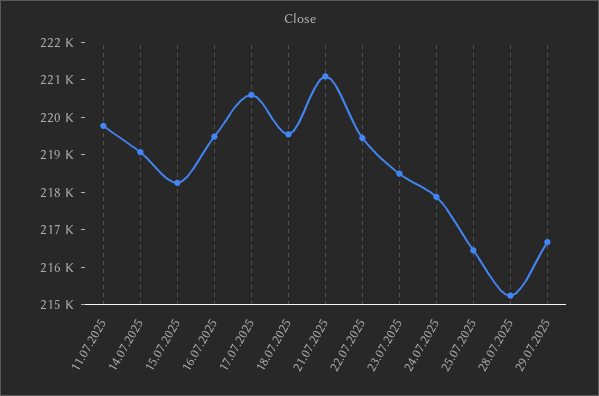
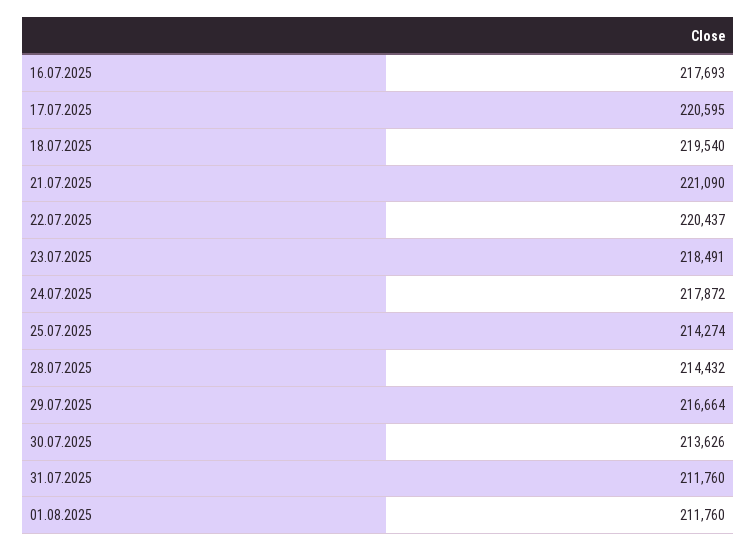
11.07.2025: 219750 -> none
14.07.2025: 219000 -> none
15.07.2025: 218250 -> none
16.07.2025: 219500 -> 217693
22.07.2025: 219500 -> 220437
25.07.2025: 216500 -> 214274
28.07.2025: 215250 -> 214432
30.07.2025: none -> 213626
31.07.2025: none -> 211760
01.08.2025: none -> 211760

